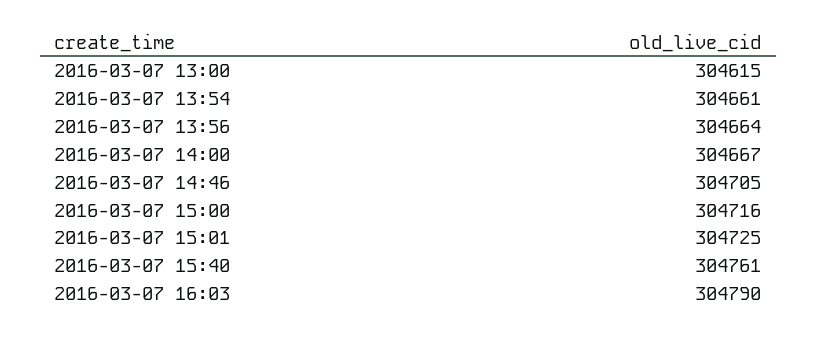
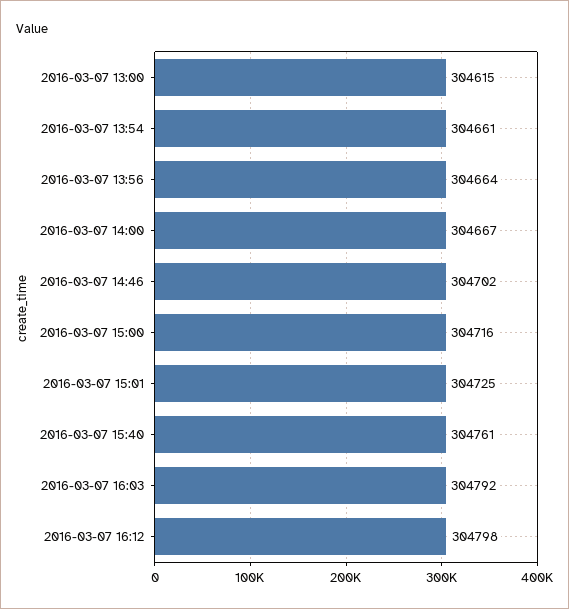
2016-03-07 14:46: 304705 -> 304702
2016-03-07 16:03: 304790 -> 304792
2016-03-07 16:12: none -> 304798

